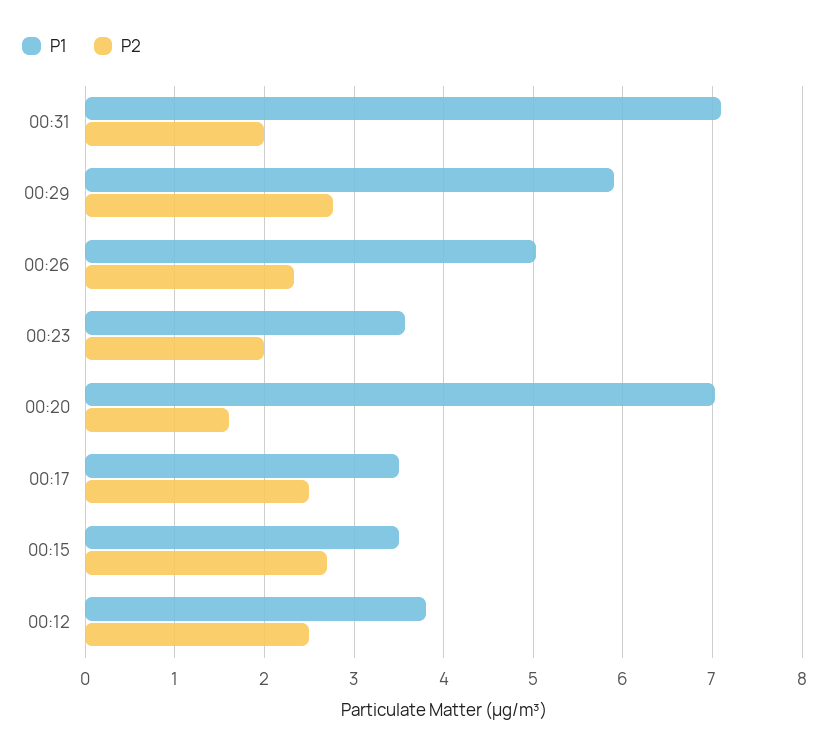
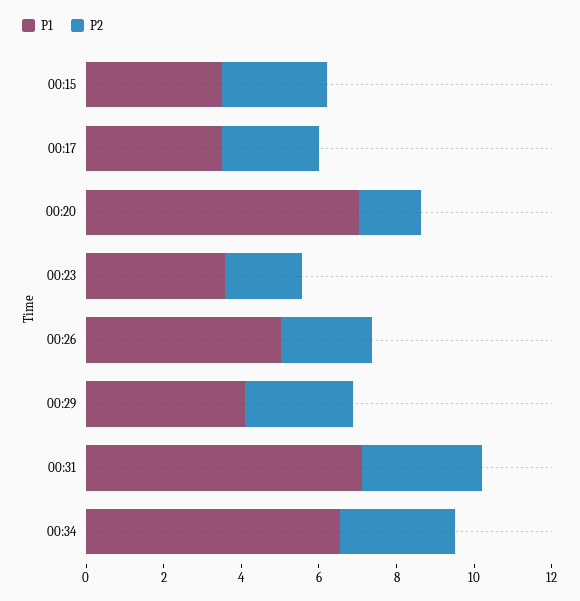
P2, 00:31: 2 -> 3
P1, 00:29: 5.9 -> 4
P1, 00:12: 3.8 -> none
P2, 00:12: 2.5 -> none
P1, 00:34: none -> 6.5
P2, 00:34: none -> 3

